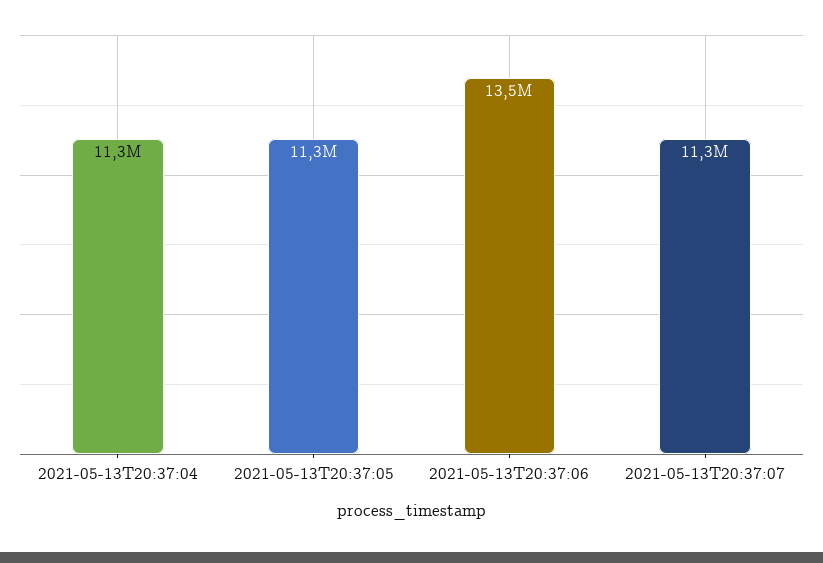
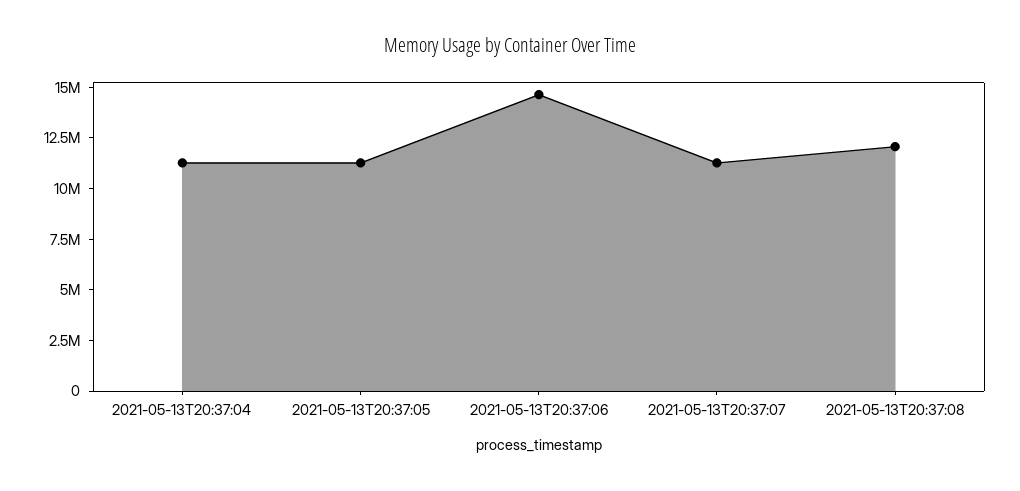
2021-05-13T20:37:06: 13500000 -> 14500000
2021-05-13T20:37:08: none -> 12000000

